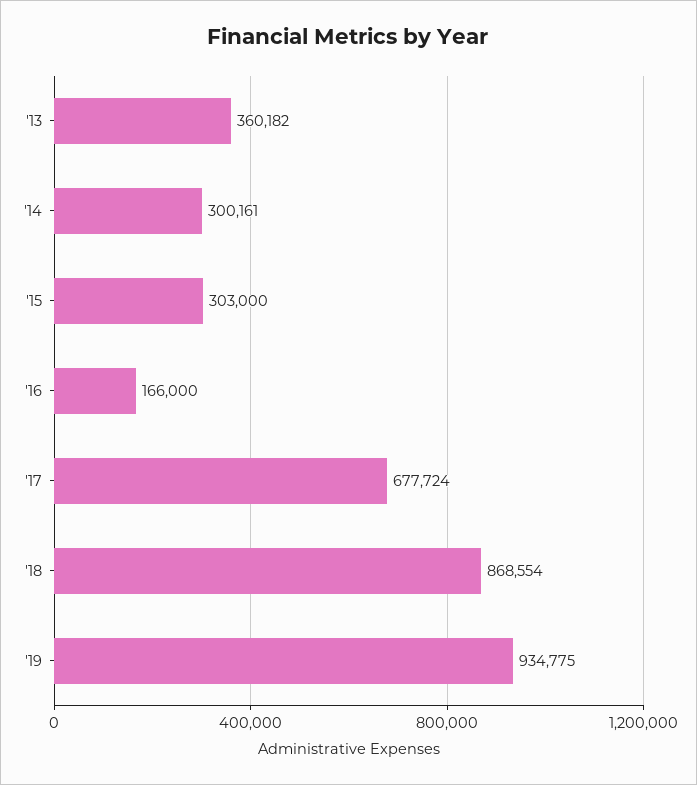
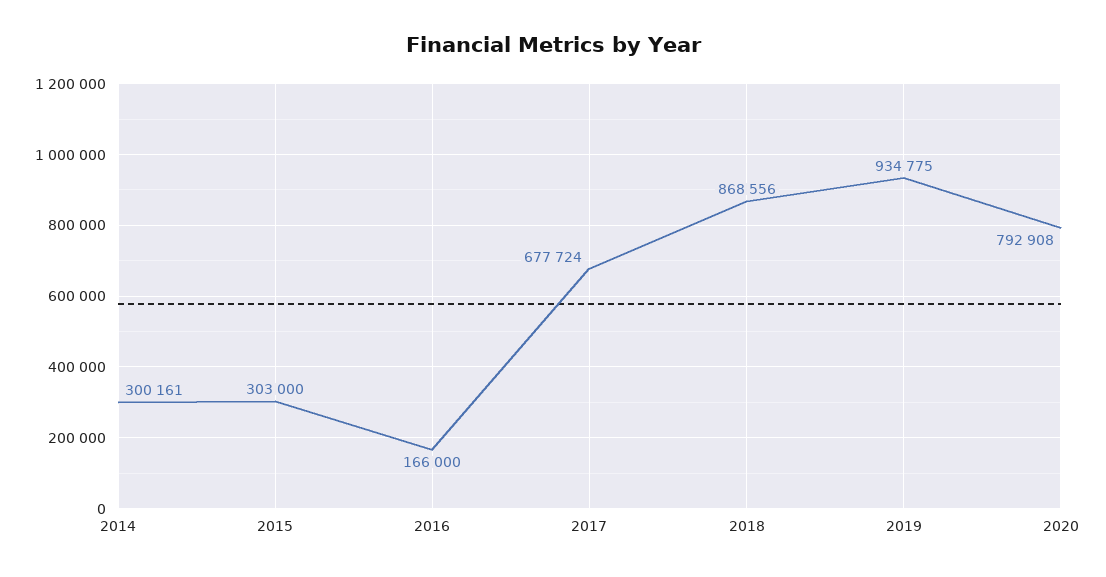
'13: 360182 -> none
'18: 868554 -> 868556
2020: none -> 792908

